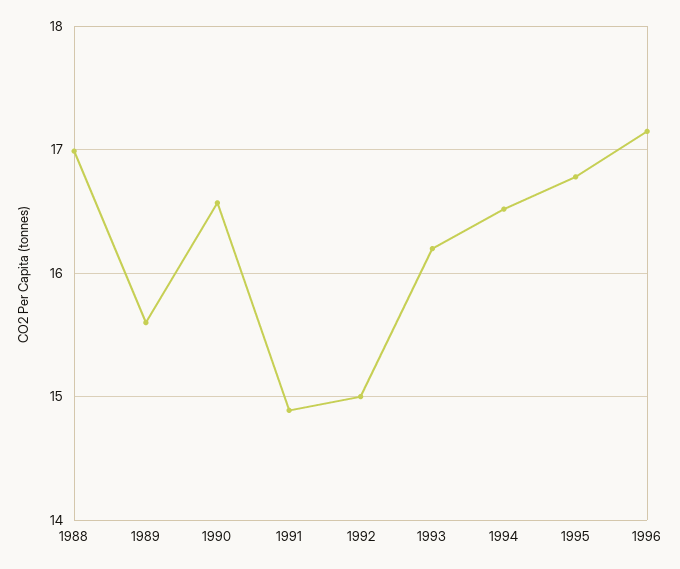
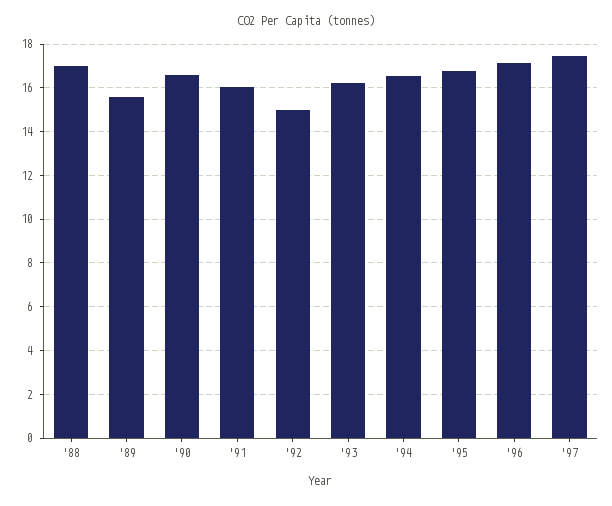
1991: 14.9 -> 16
'97: none -> 17.5

